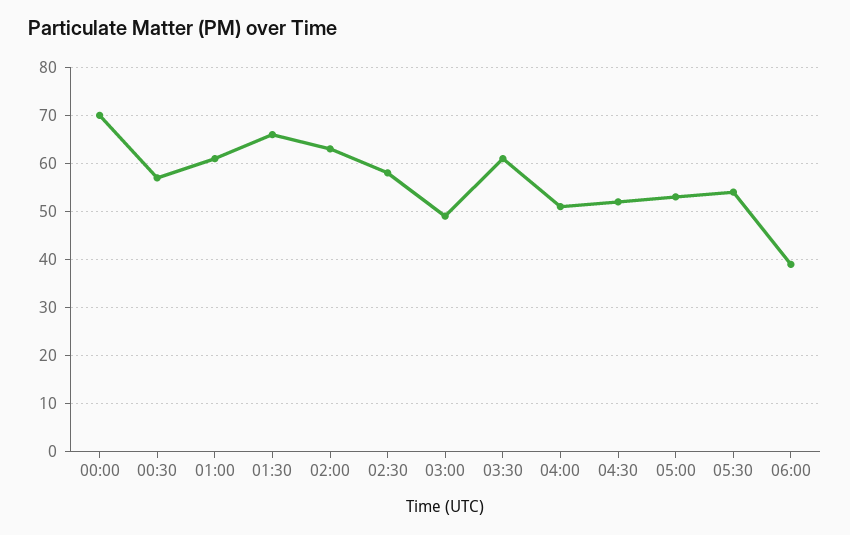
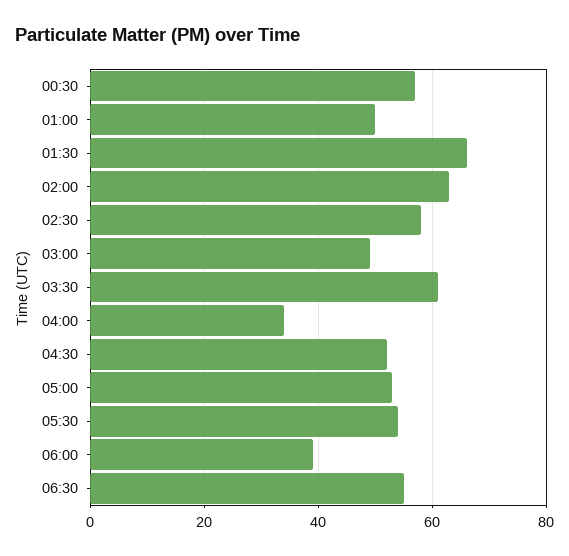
00:00: 70 -> none
01:00: 60 -> 50
04:00: 50 -> 35
06:30: none -> 55

